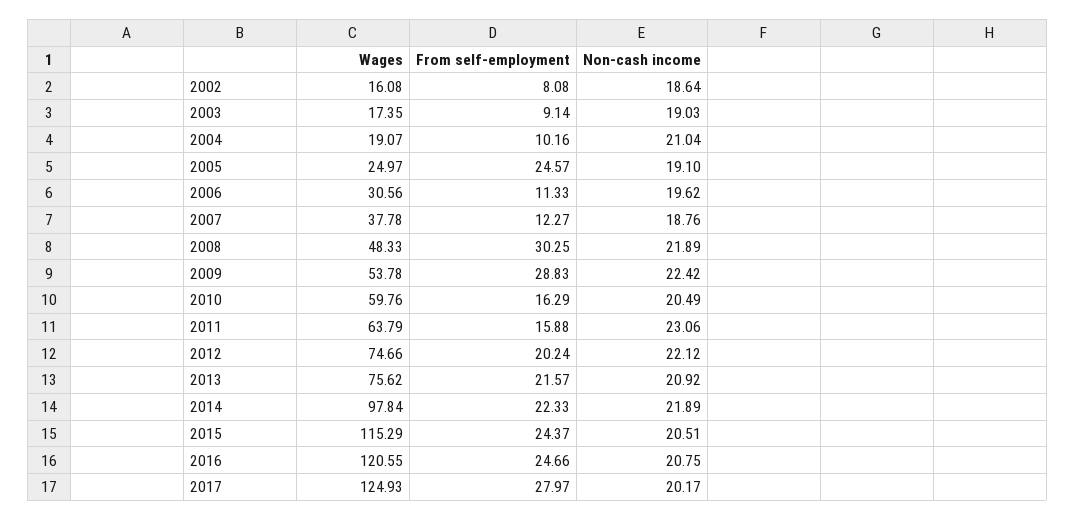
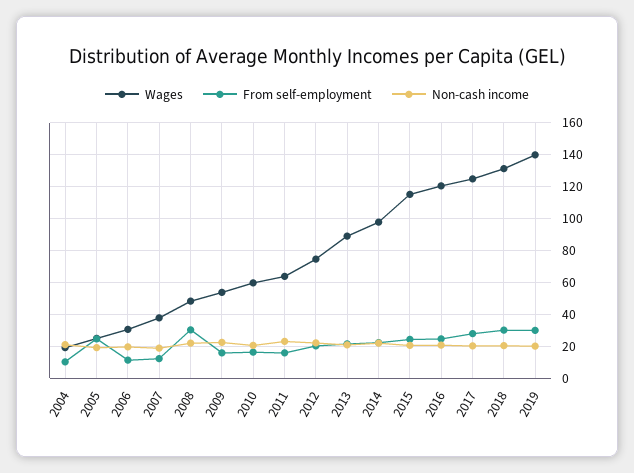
Wages, 2002: 16.08 -> none
From self-employment, 2002: 8.08 -> none
Non-cash income, 2002: 18.64 -> none
Wages, 2003: 17.35 -> none
From self-employment, 2003: 9.14 -> none
Non-cash income, 2003: 19.03 -> none
From self-employment, 2009: 28.83 -> 15
Wages, 2013: 75.62 -> 90
Wages, 2018: none -> 130
From self-employment, 2018: none -> 30
Non-cash income, 2018: none -> 20
Wages, 2019: none -> 140
From self-employment, 2019: none -> 30
Non-cash income, 2019: none -> 20

